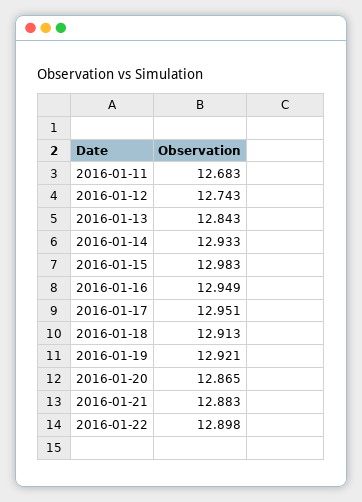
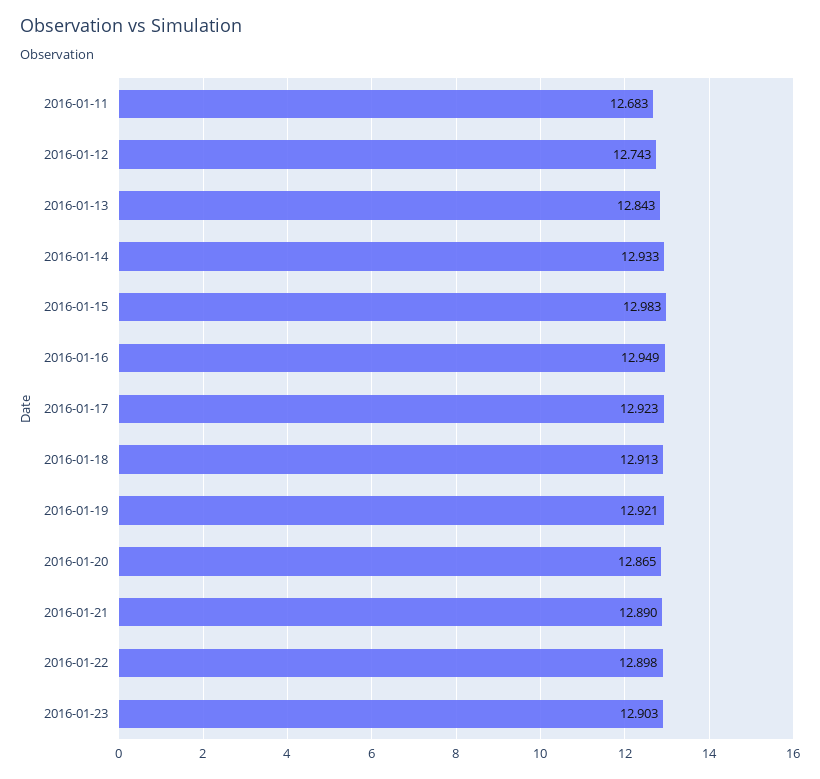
2016-01-17: 12.951 -> 12.923
2016-01-21: 12.883 -> 12.89
2016-01-23: none -> 12.903

